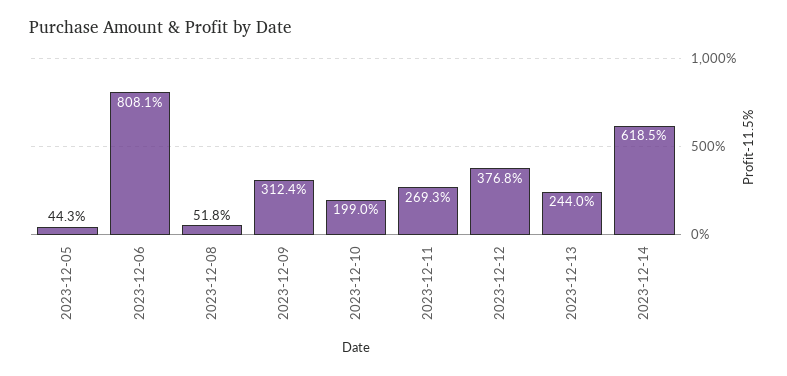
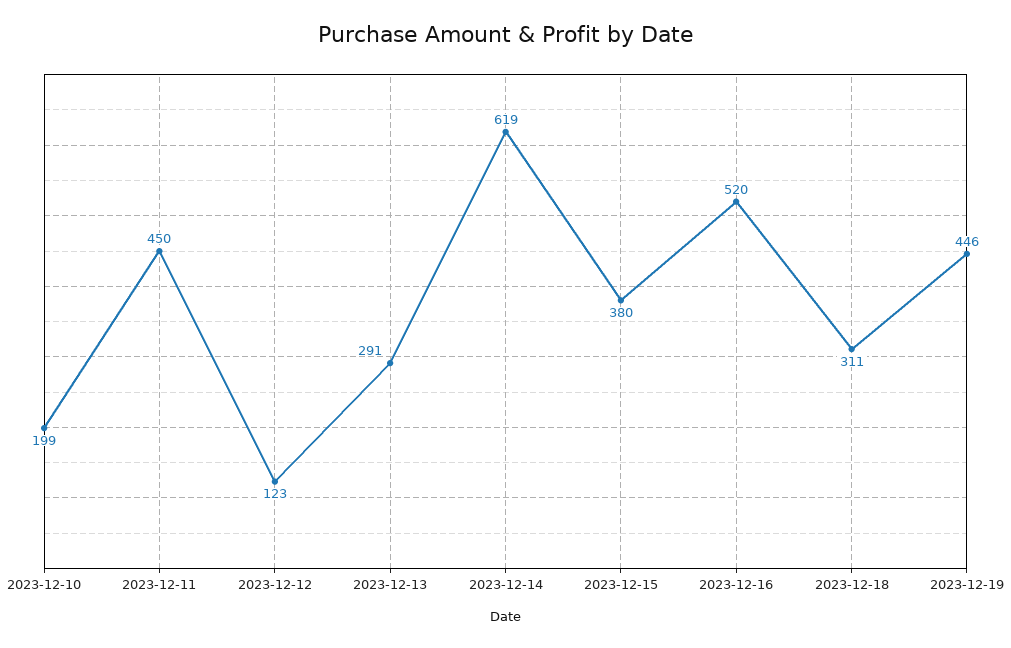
2023-12-05: 44.3 -> none
2023-12-06: 808.1 -> none
2023-12-08: 51.8 -> none
2023-12-09: 312.4 -> none
2023-12-11: 269.3 -> 450
2023-12-12: 376.8 -> 123
2023-12-13: 244 -> 291
2023-12-15: none -> 380
2023-12-16: none -> 520
2023-12-18: none -> 311
2023-12-19: none -> 446

